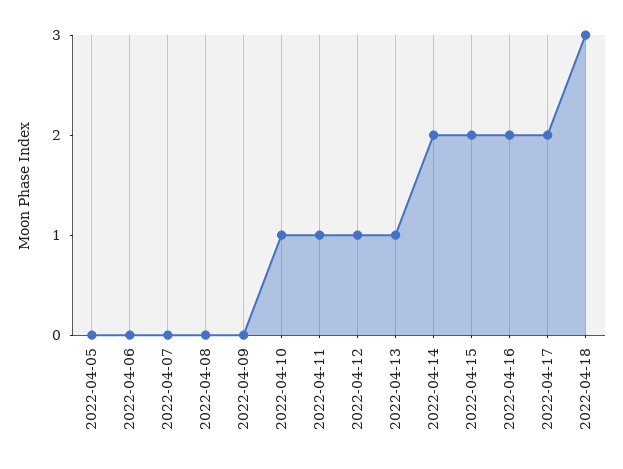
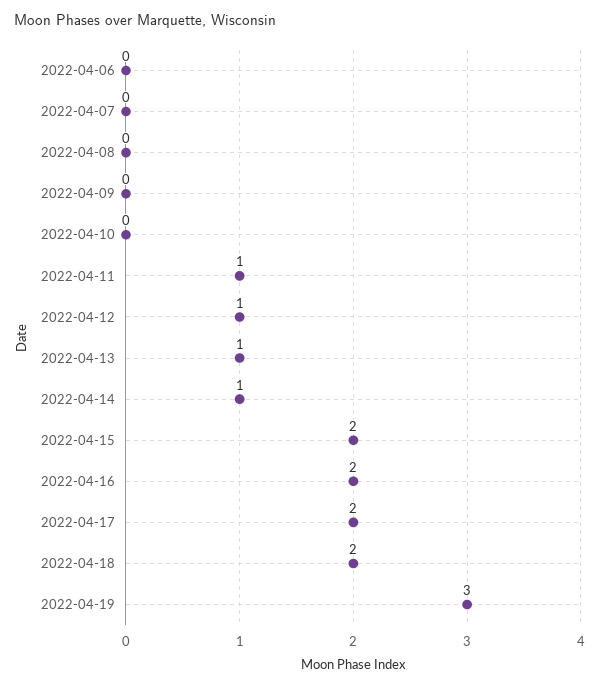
2022-04-05: 0 -> none
2022-04-10: 1 -> 0
2022-04-14: 2 -> 1
2022-04-18: 3 -> 2
2022-04-19: none -> 3

